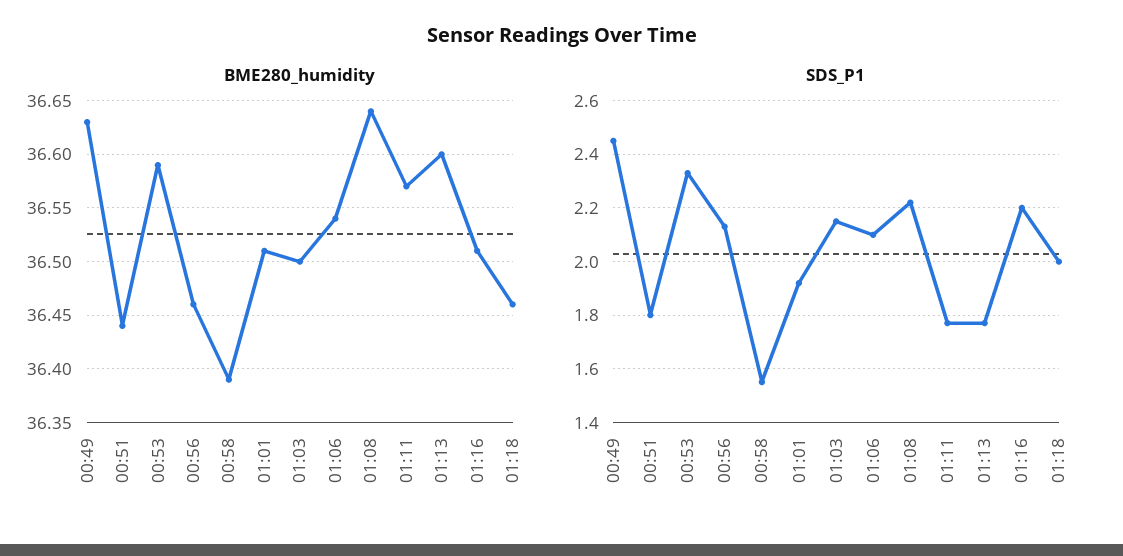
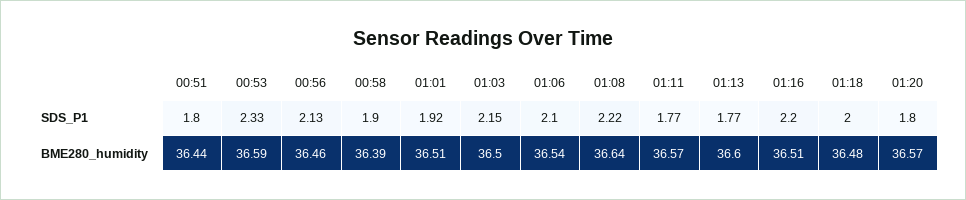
BME280_humidity, 00:49: 36.63 -> none
BME280_humidity, 01:18: 36.46 -> 36.48
SDS_P1, 00:49: 2.45 -> none
SDS_P1, 00:58: 1.55 -> 1.9
SDS_P1, 01:20: none -> 1.8
BME280_humidity, 01:20: none -> 36.57

